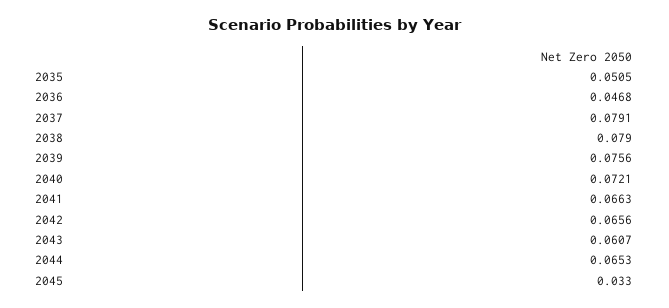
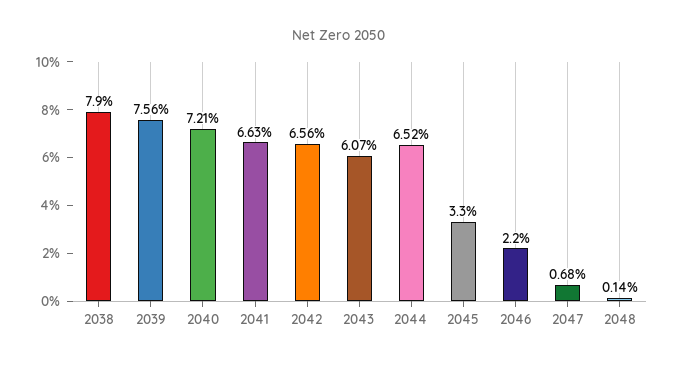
2035: 0.0505 -> none
2036: 0.0468 -> none
2037: 0.0791 -> none
2044: 0.0653 -> 0.0652
2046: none -> 0.022
2047: none -> 0.0068
2048: none -> 0.0014

